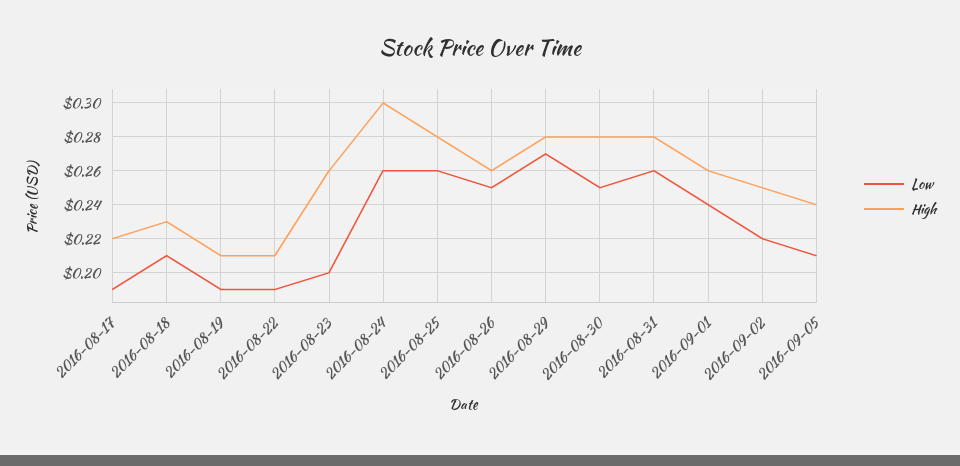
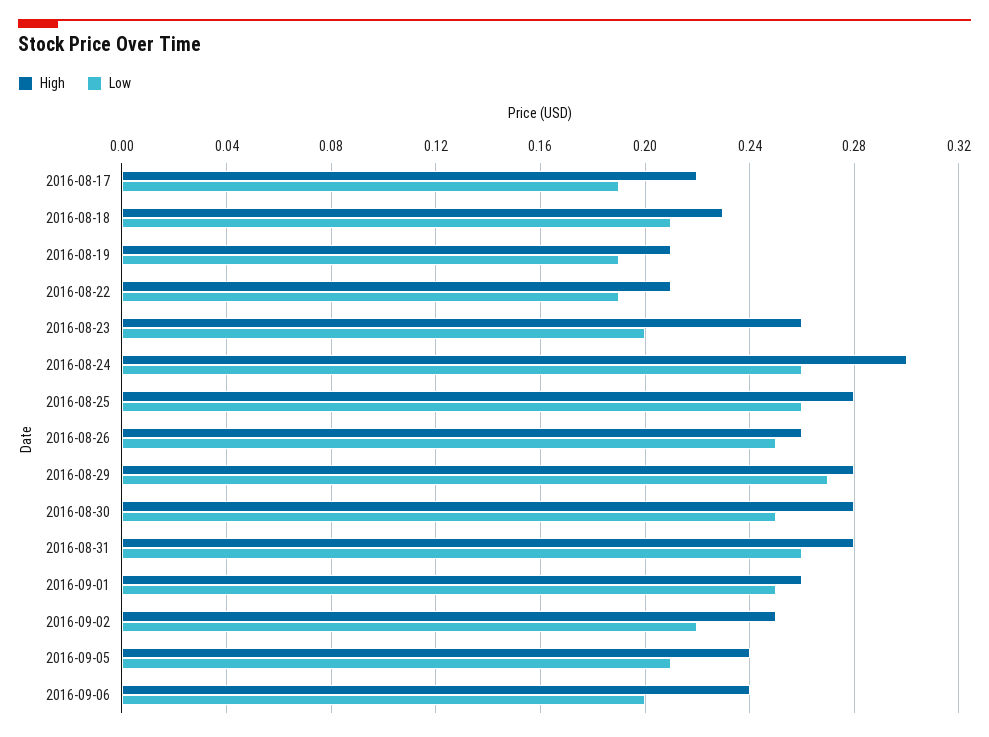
Low, 2016-09-01: 0.24 -> 0.25
High, 2016-09-06: none -> 0.24
Low, 2016-09-06: none -> 0.2

